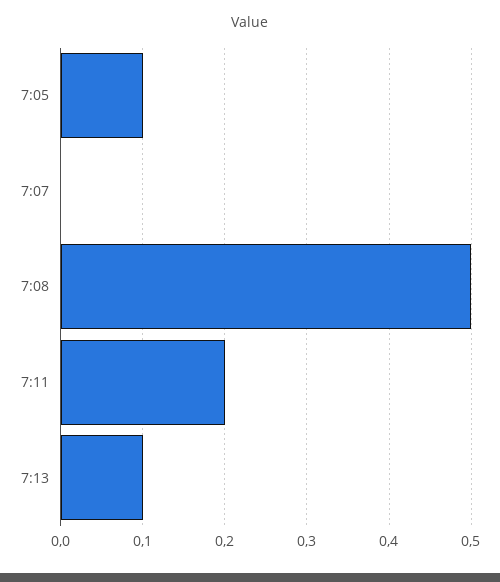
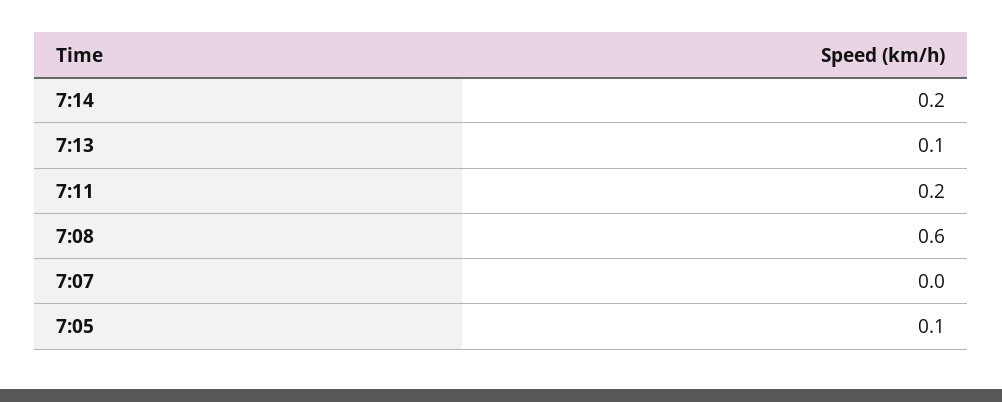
7:08: 0.5 -> 0.6
7:14: none -> 0.2

